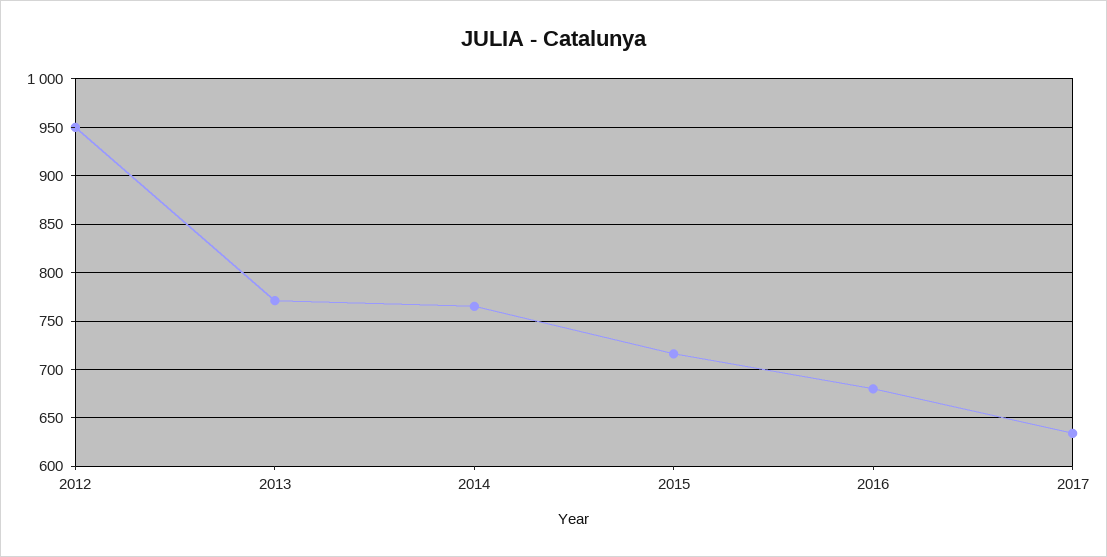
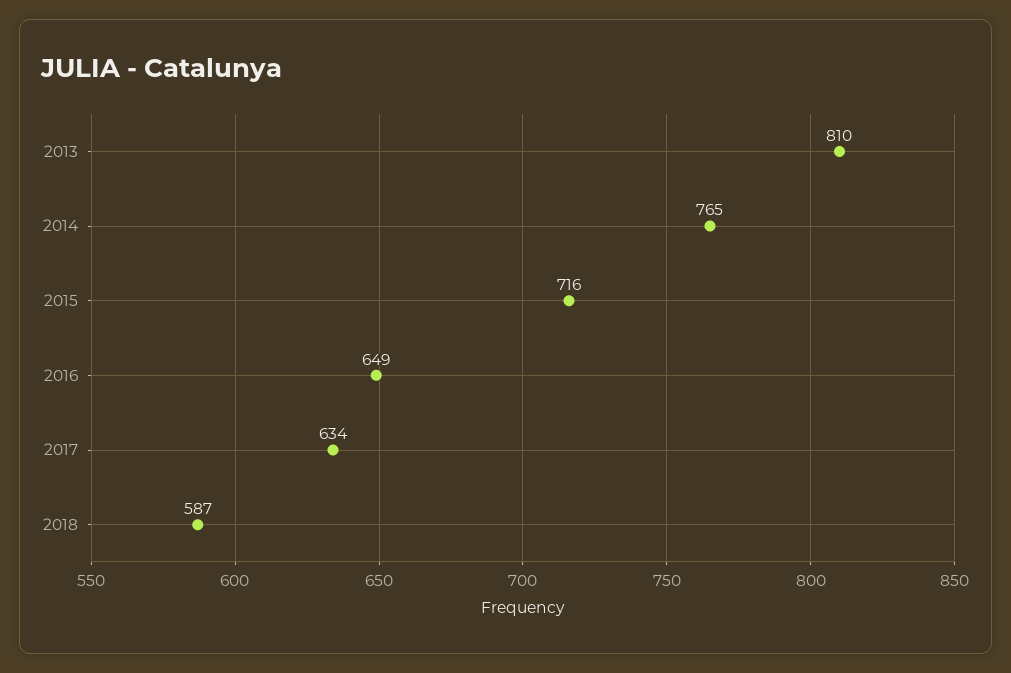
2012: 950 -> none
2013: 770 -> 810
2016: 680 -> 649
2018: none -> 587

